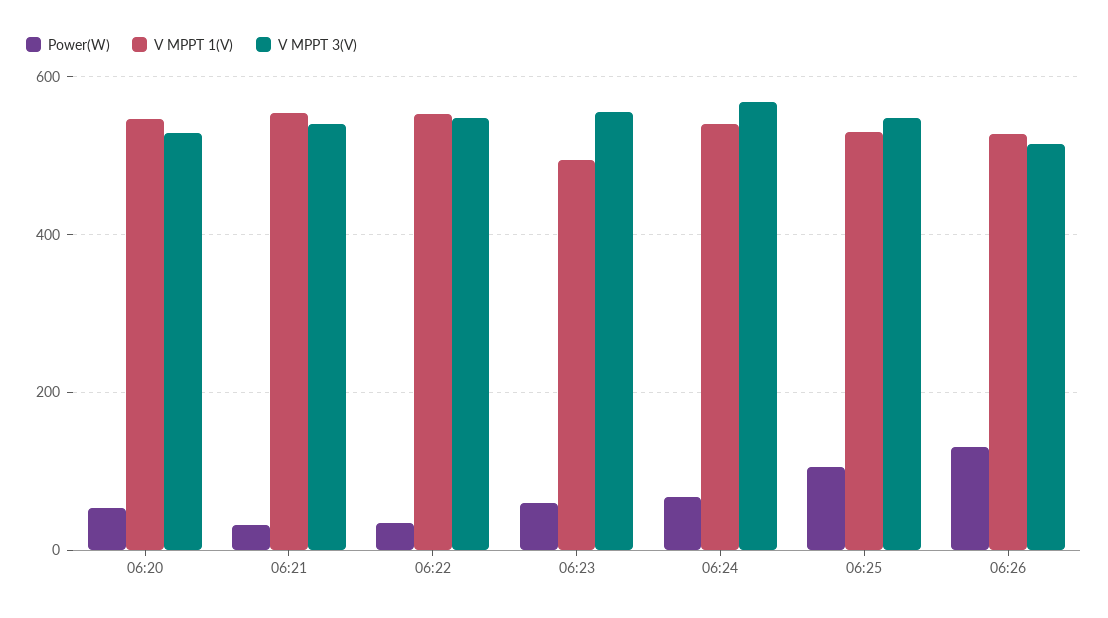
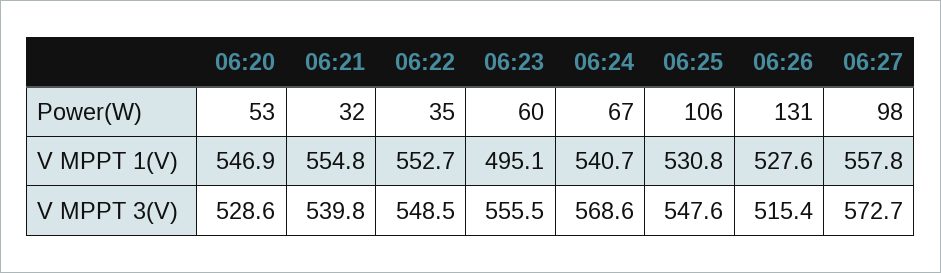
Power(W), 06:27: none -> 98
V MPPT 1(V), 06:27: none -> 557.8
V MPPT 3(V), 06:27: none -> 572.7

